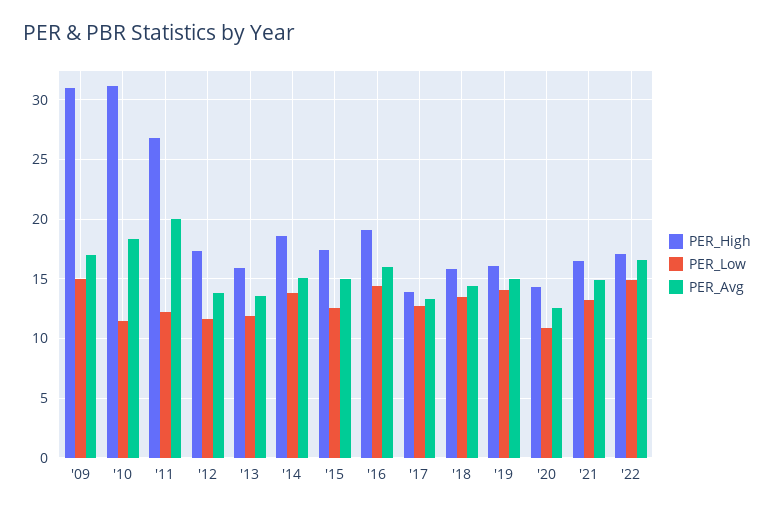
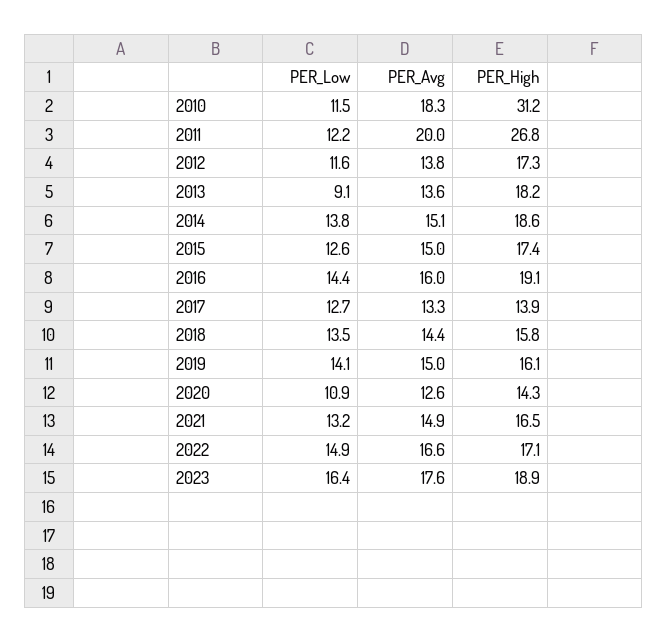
PER_High, '09: 31 -> none
PER_Low, '09: 15 -> none
PER_Avg, '09: 17 -> none
PER_High, '13: 16 -> 18.2
PER_Low, '13: 12 -> 9.1
PER_Low, 2023: none -> 16.4
PER_Avg, 2023: none -> 17.6
PER_High, 2023: none -> 18.9

